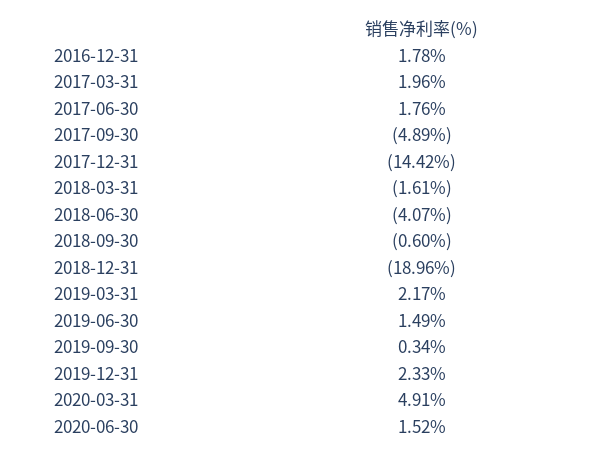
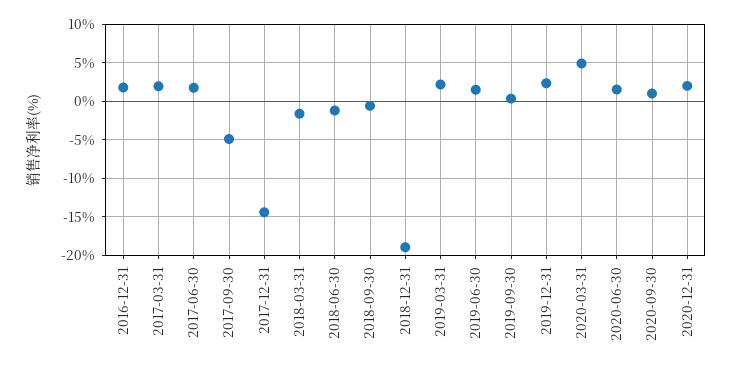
2018-06-30: -4.07 -> -1
2020-09-30: none -> 1
2020-12-31: none -> 2

